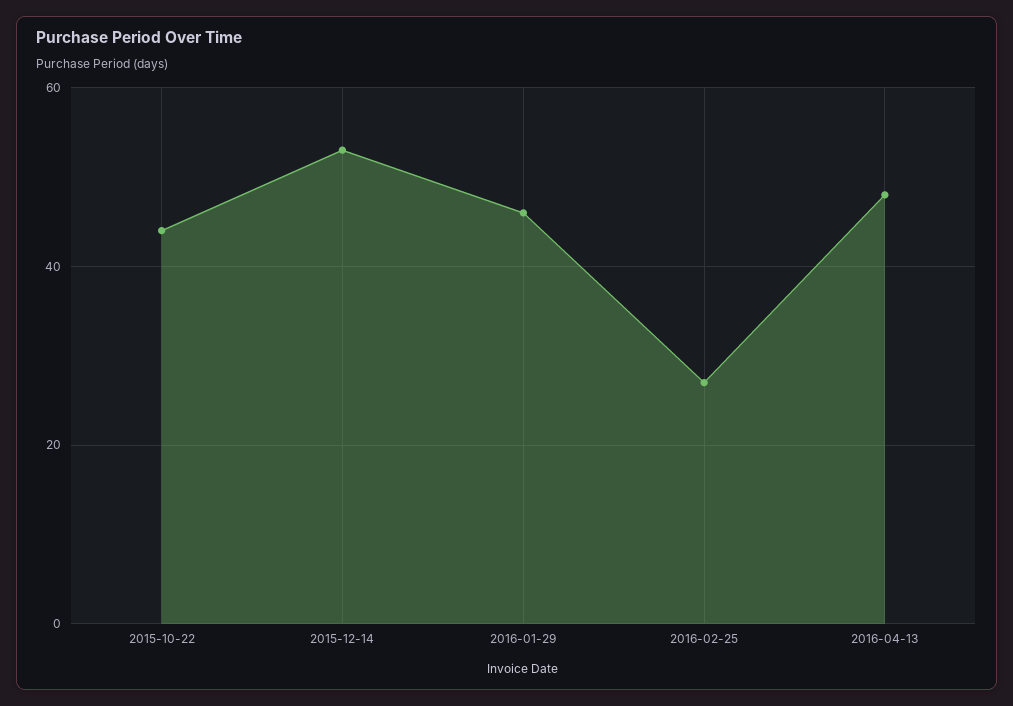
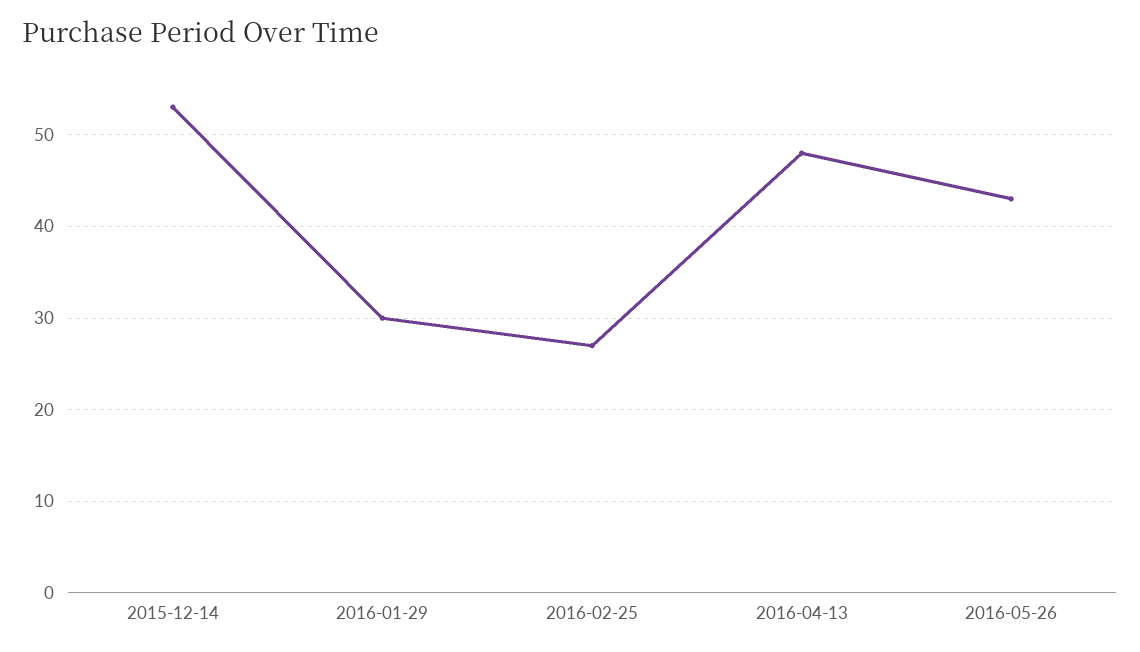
2015-10-22: 45 -> none
2016-01-29: 45 -> 30
2016-05-26: none -> 43

